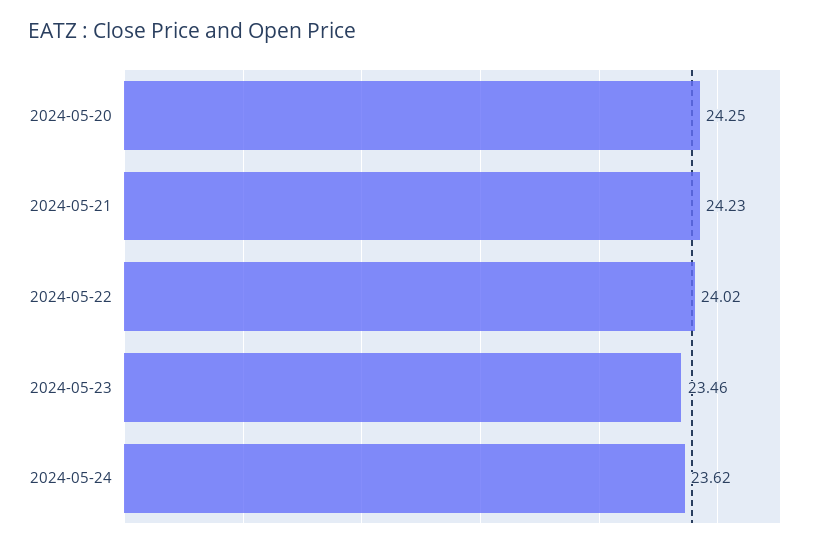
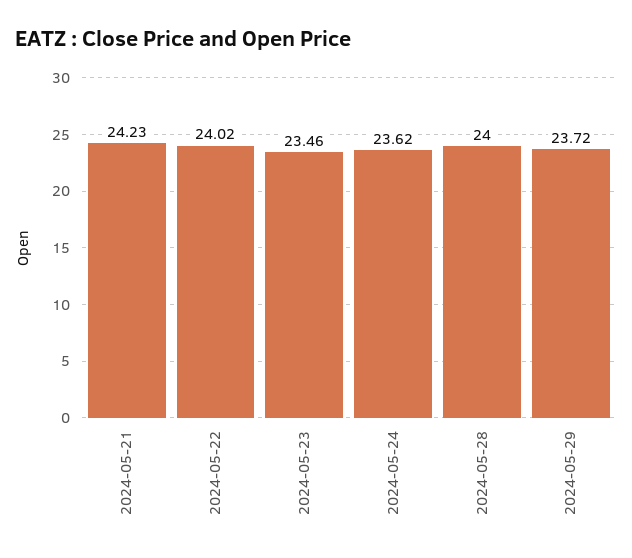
2024-05-20: 24.25 -> none
2024-05-28: none -> 24
2024-05-29: none -> 23.72

